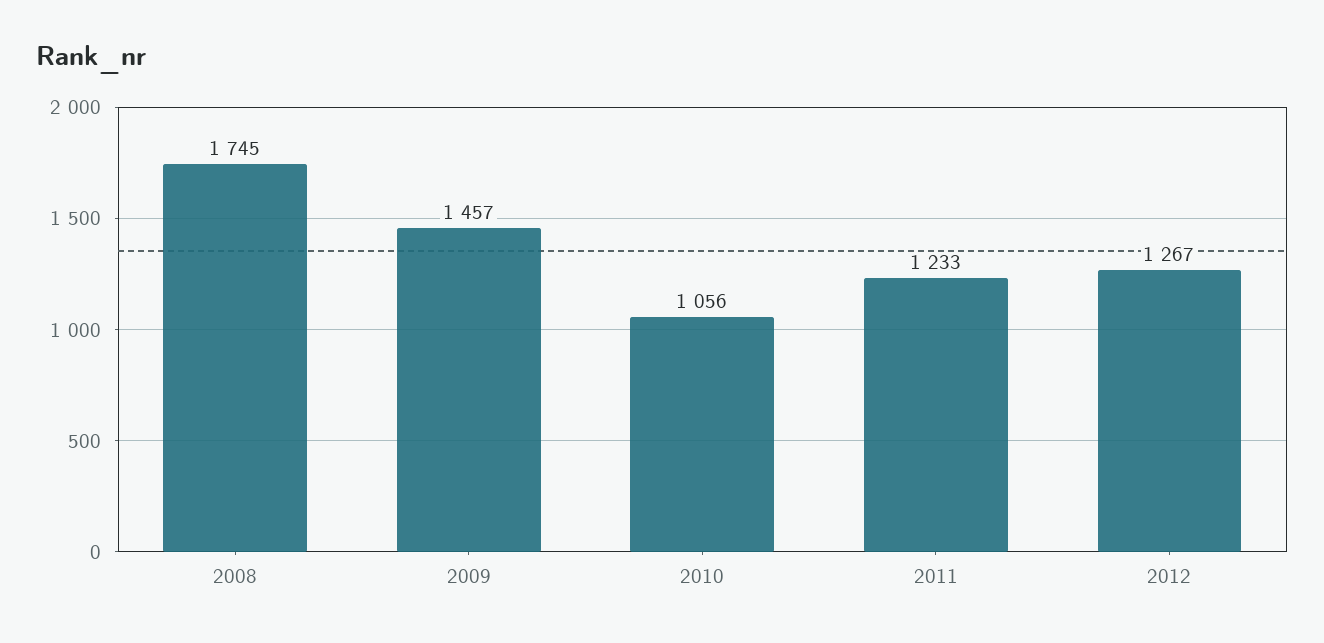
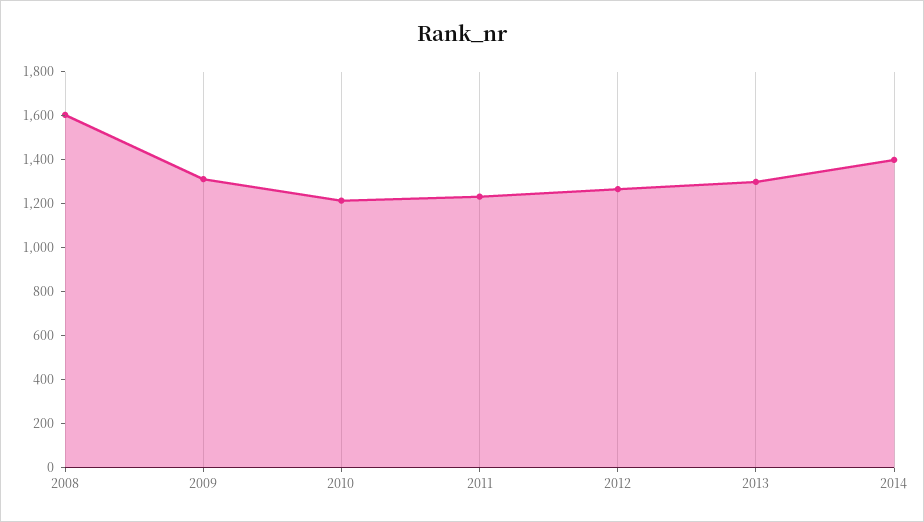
2008: 1745 -> 1600
2009: 1457 -> 1300
2010: 1056 -> 1200
2013: none -> 1300
2014: none -> 1400

